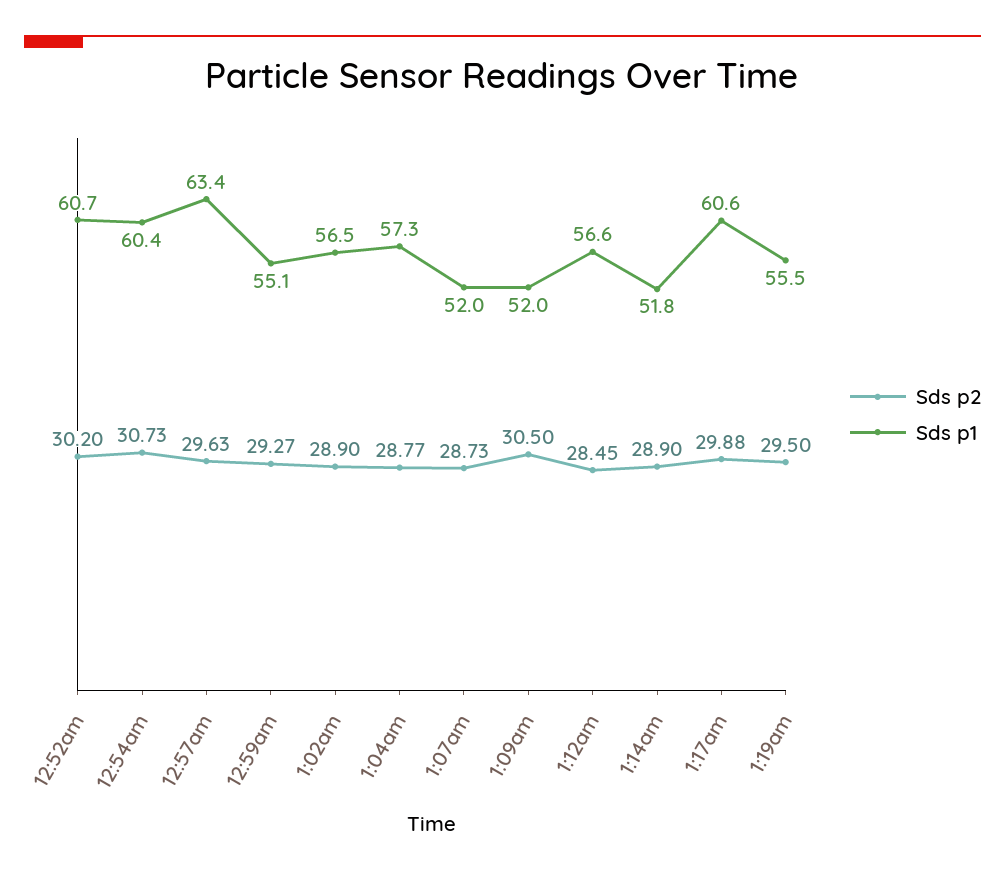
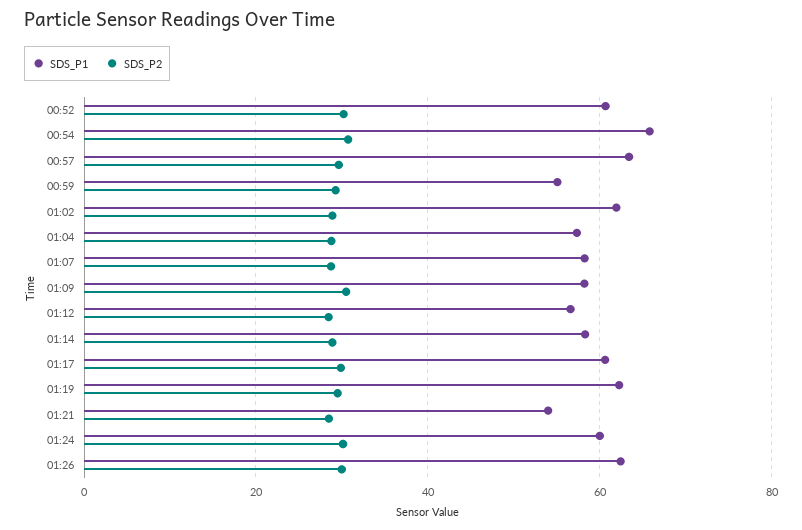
Sds p1, 12:54am: 60.4 -> 66
Sds p1, 1:02am: 56.5 -> 62
Sds p1, 1:07am: 52 -> 58
Sds p1, 1:09am: 52 -> 58
Sds p1, 1:14am: 51.8 -> 58
Sds p1, 1:19am: 55.5 -> 62
Sds p1, 01:21: none -> 54
Sds p2, 01:21: none -> 28
Sds p1, 01:24: none -> 60
Sds p2, 01:24: none -> 30
Sds p1, 01:26: none -> 62
Sds p2, 01:26: none -> 30

